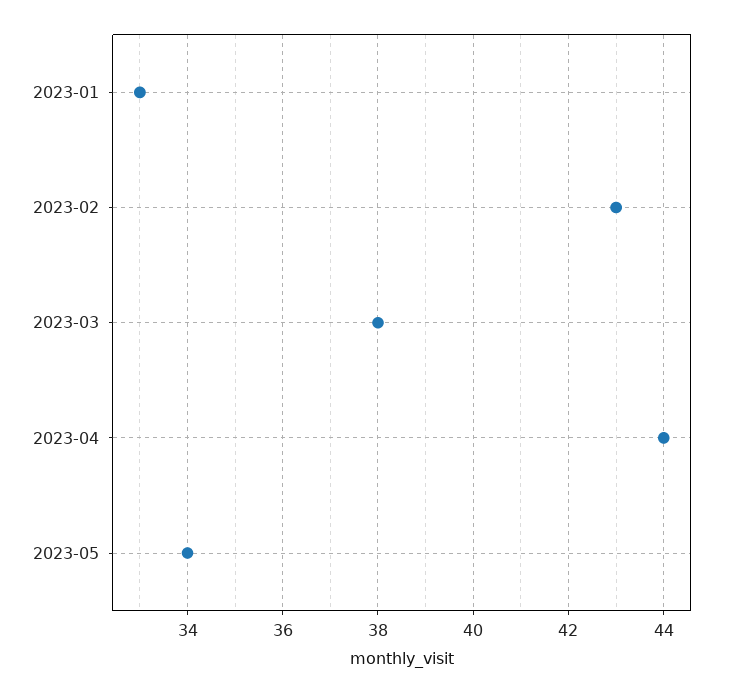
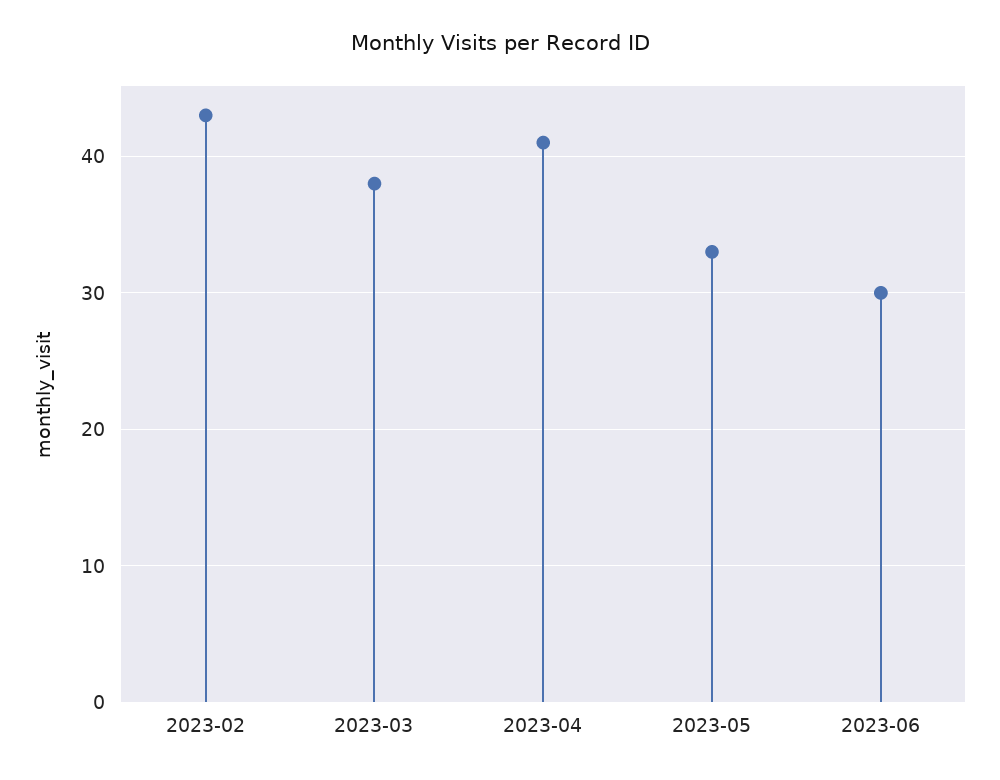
2023-01: 33 -> none
2023-04: 44 -> 41
2023-05: 34 -> 33
2023-06: none -> 30

